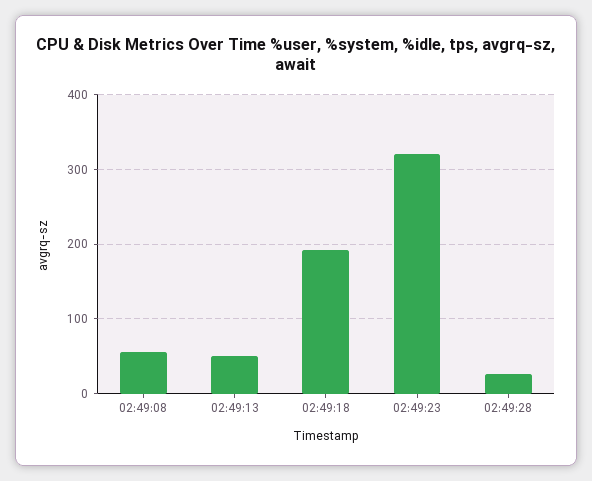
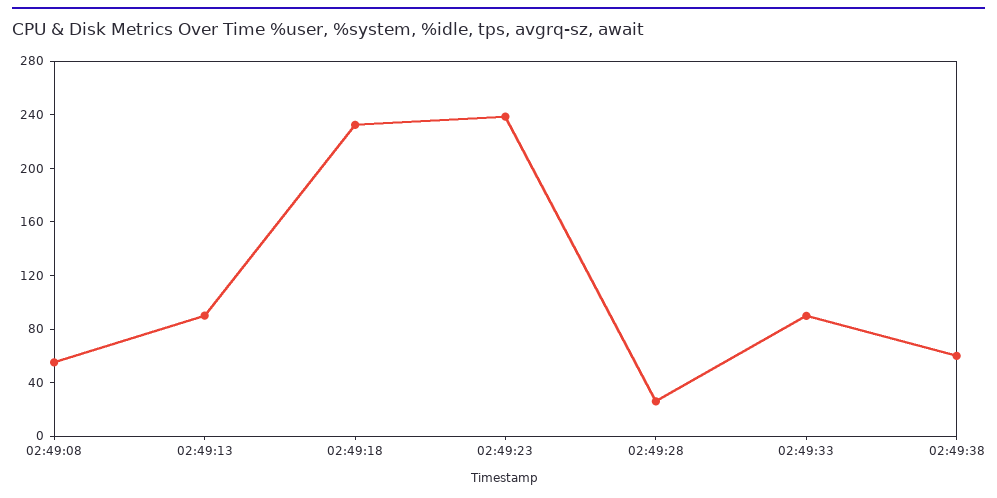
02:49:13: 50 -> 90
02:49:18: 190 -> 230
02:49:23: 320 -> 240
02:49:33: none -> 90
02:49:38: none -> 60

